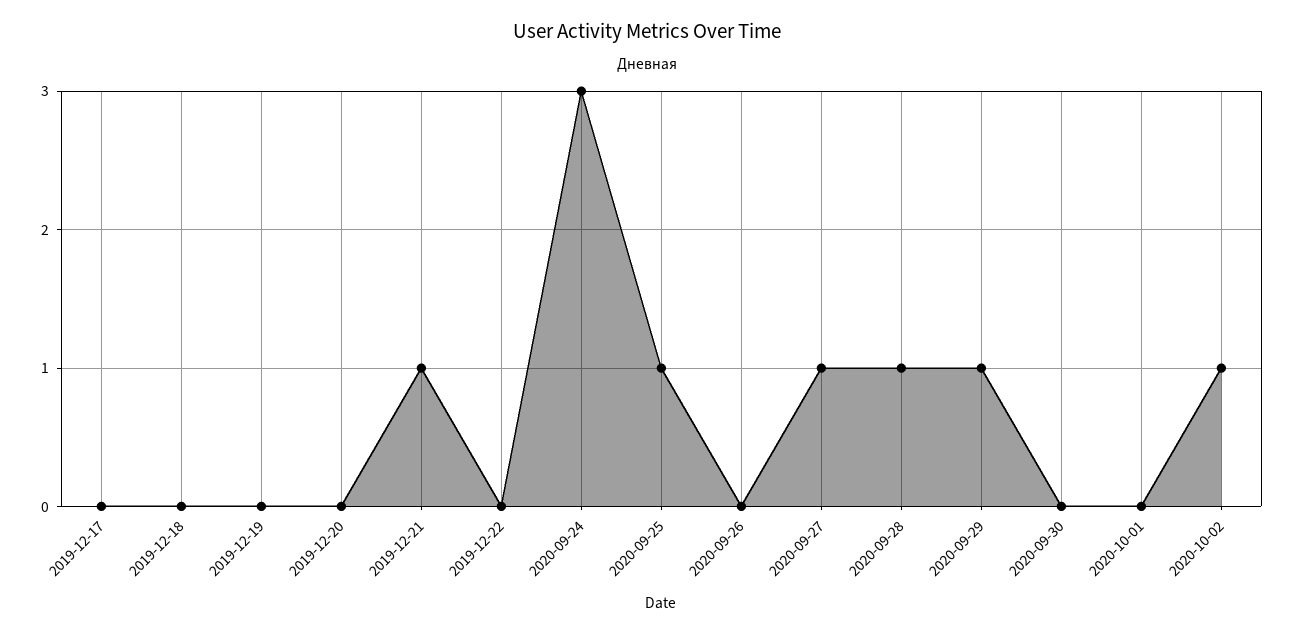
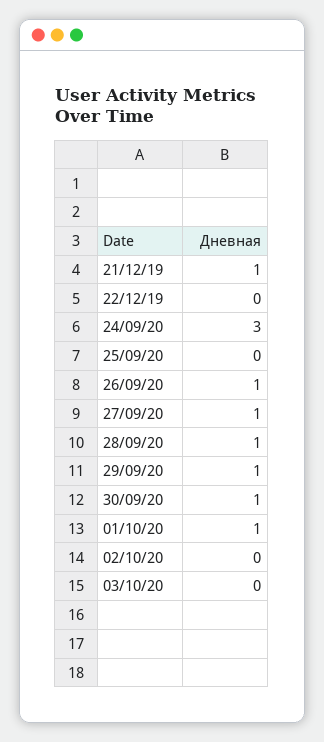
2019-12-17: 0 -> none
2019-12-18: 0 -> none
2019-12-19: 0 -> none
2019-12-20: 0 -> none
2020-09-25: 1 -> 0
2020-09-26: 0 -> 1
2020-09-30: 0 -> 1
2020-10-01: 0 -> 1
2020-10-02: 1 -> 0
03/10/20: none -> 0

